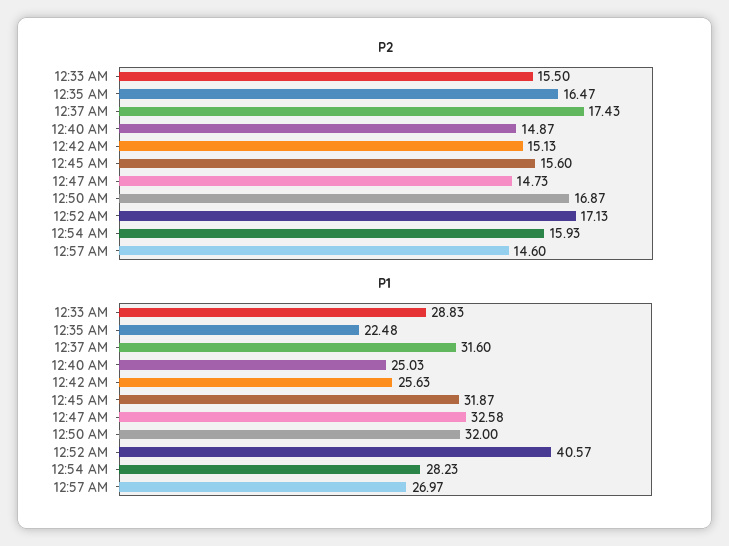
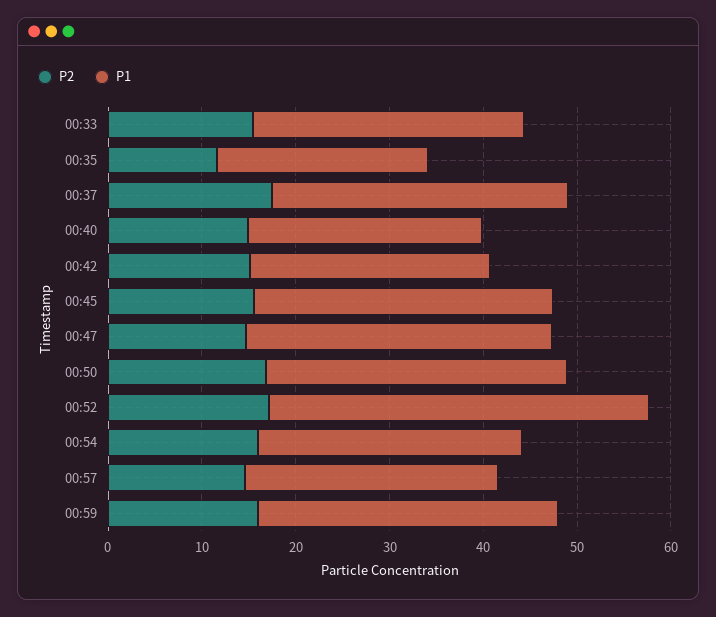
P2, 12:35 AM: 16.47 -> 12
P2, 00:59: none -> 16
P1, 00:59: none -> 32

